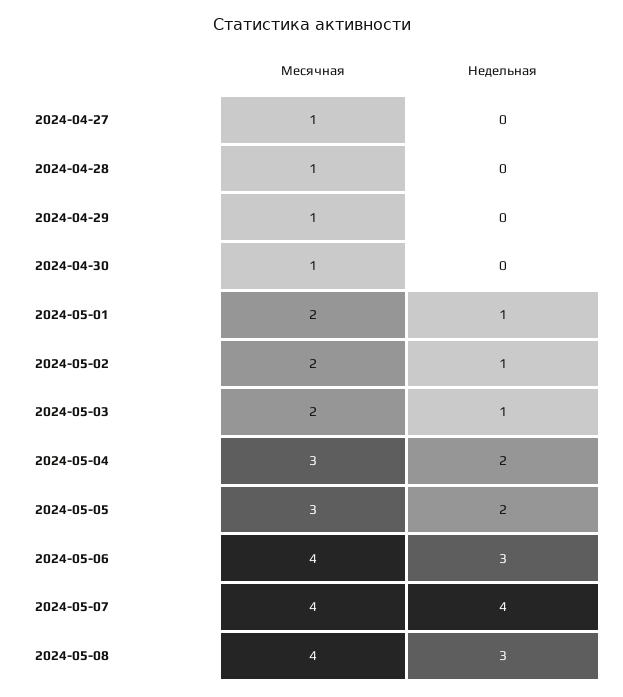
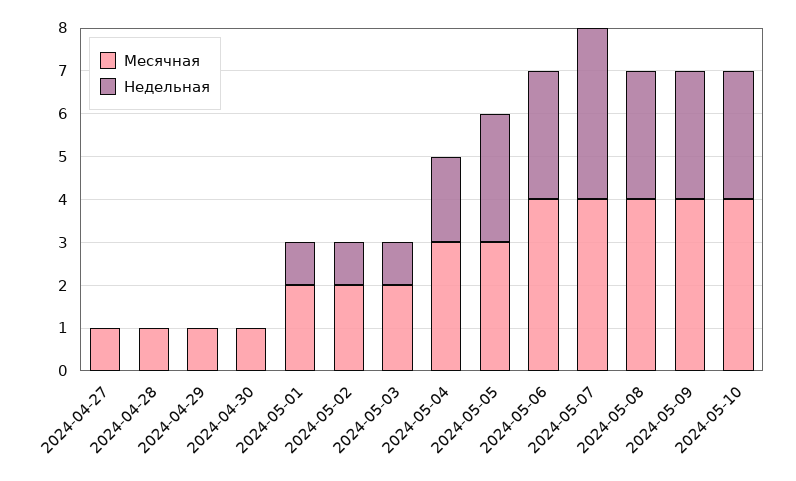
Недельная, 2024-05-05: 2 -> 3
Месячная, 2024-05-09: none -> 4
Недельная, 2024-05-09: none -> 3
Месячная, 2024-05-10: none -> 4
Недельная, 2024-05-10: none -> 3

